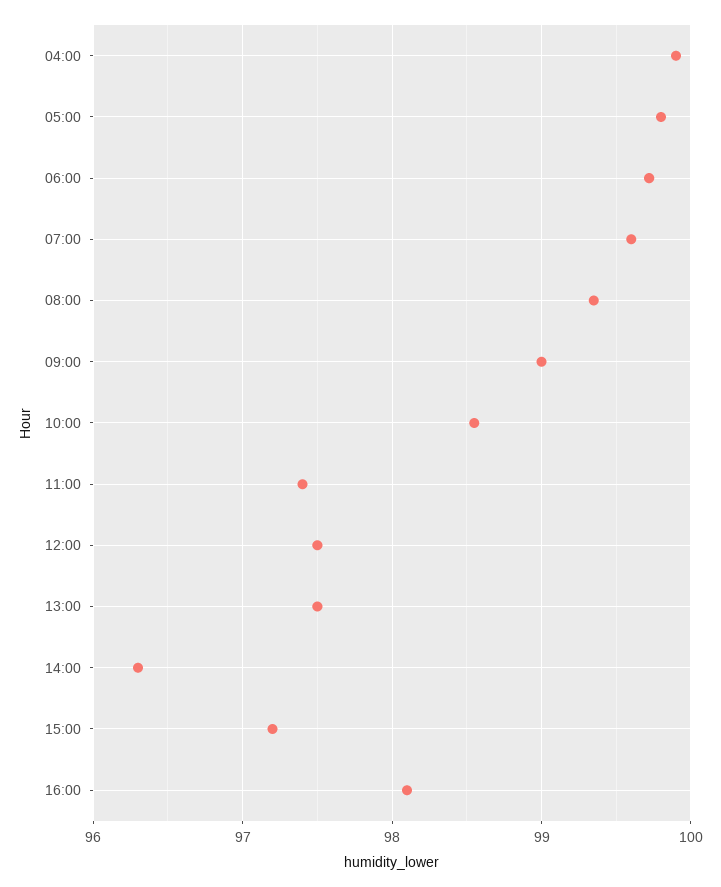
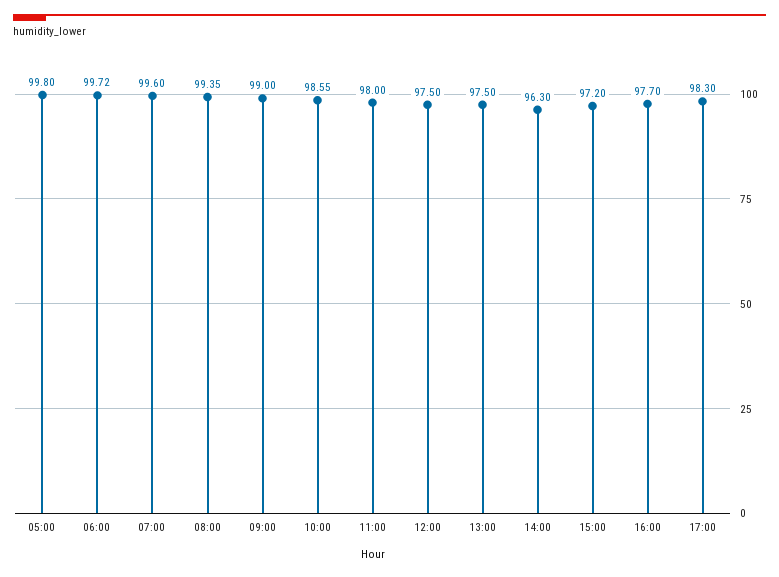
04:00: 99.9 -> none
11:00: 97.4 -> 98
16:00: 98.1 -> 97.7
17:00: none -> 98.3

